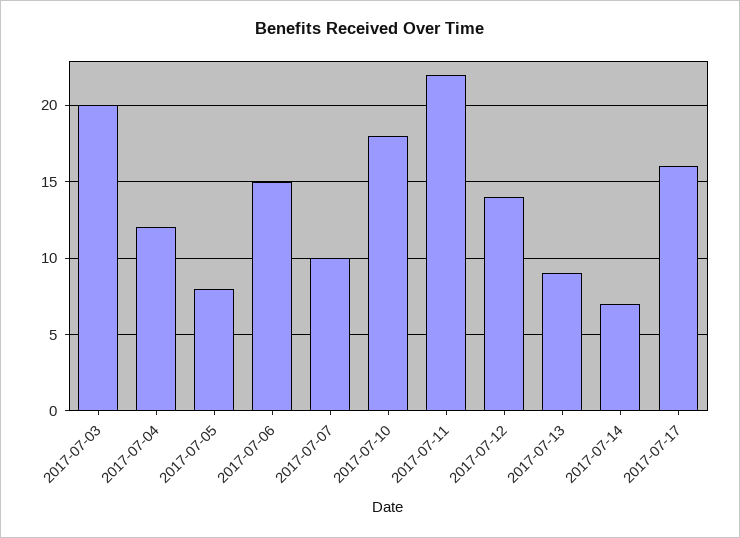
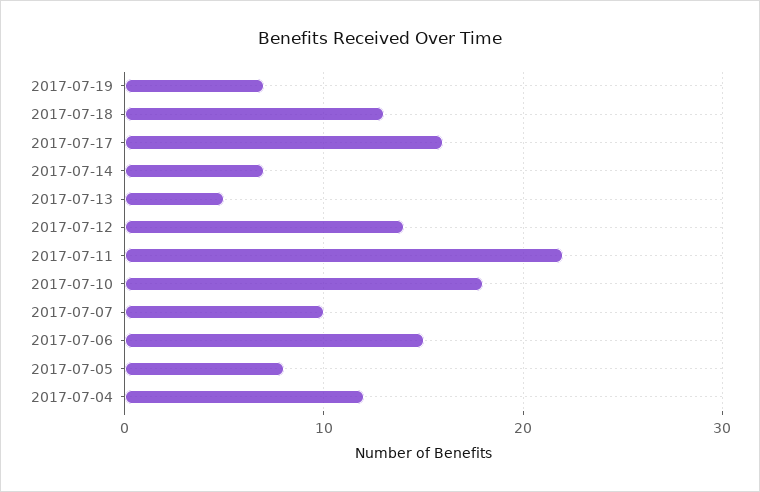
2017-07-03: 20 -> none
2017-07-13: 9 -> 5
2017-07-19: none -> 7
2017-07-18: none -> 13

